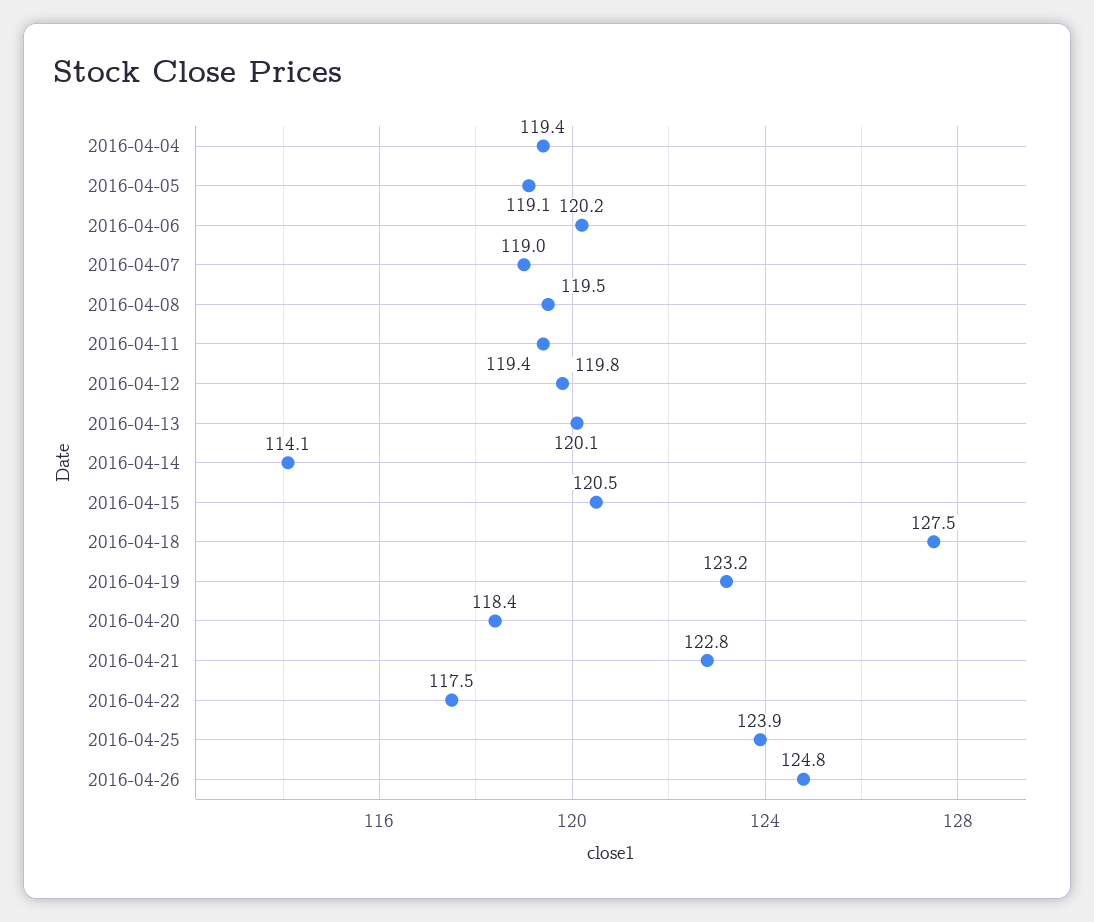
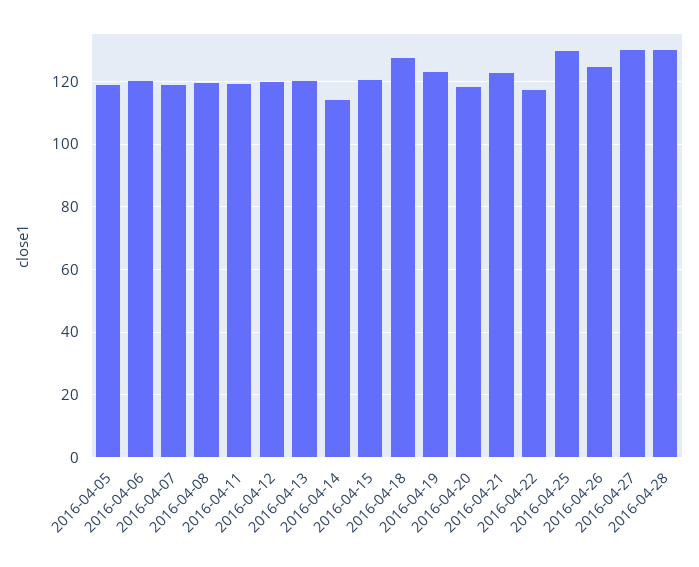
2016-04-04: 119.4 -> none
2016-04-25: 123.9 -> 130
2016-04-27: none -> 130
2016-04-28: none -> 130

